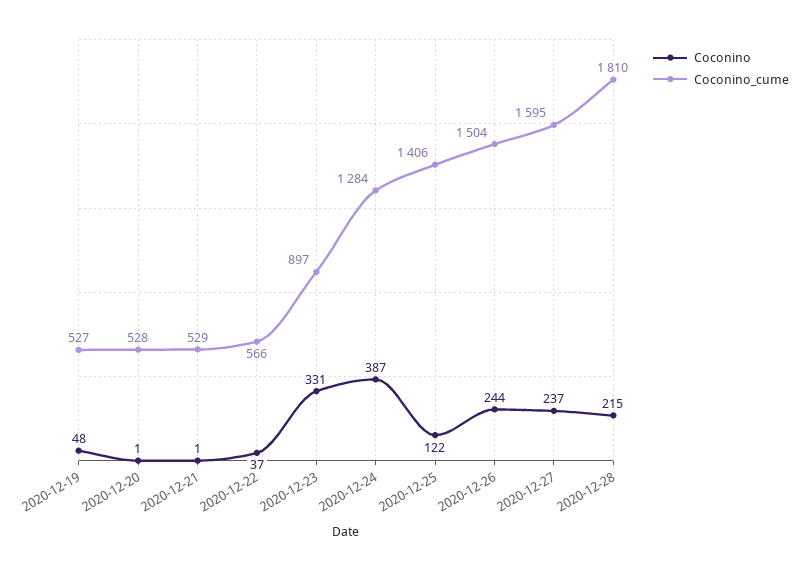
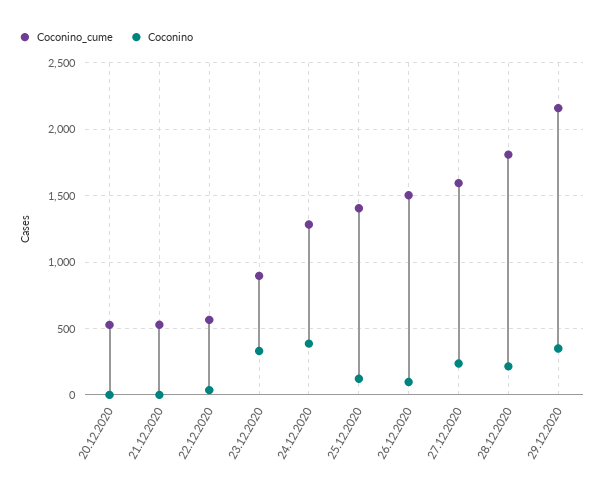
Coconino, 2020-12-19: 48 -> none
Coconino_cume, 2020-12-19: 527 -> none
Coconino, 2020-12-26: 244 -> 100
Coconino_cume, 29.12.2020: none -> 2150
Coconino, 29.12.2020: none -> 350

